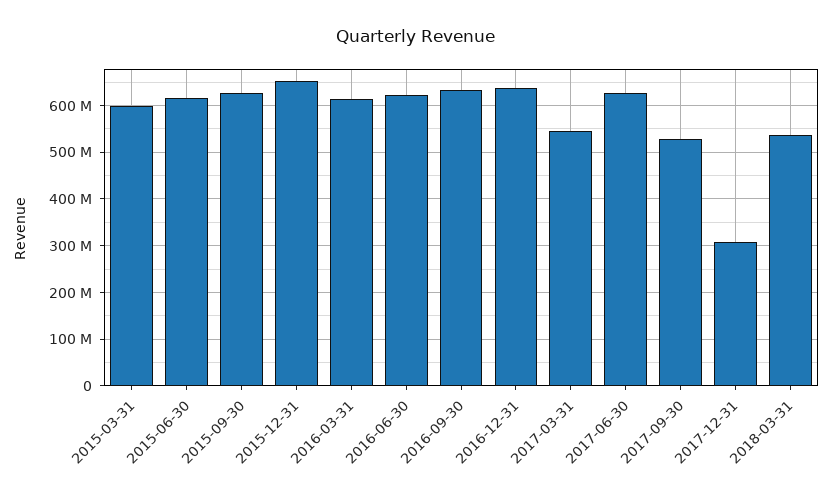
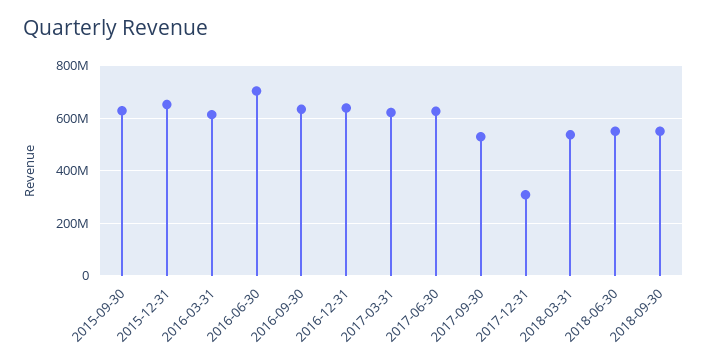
2015-03-31: 600000000 -> none
2015-06-30: 620000000 -> none
2016-06-30: 620000000 -> 700000000
2017-03-31: 540000000 -> 625000000
2018-06-30: none -> 550000000
2018-09-30: none -> 550000000

